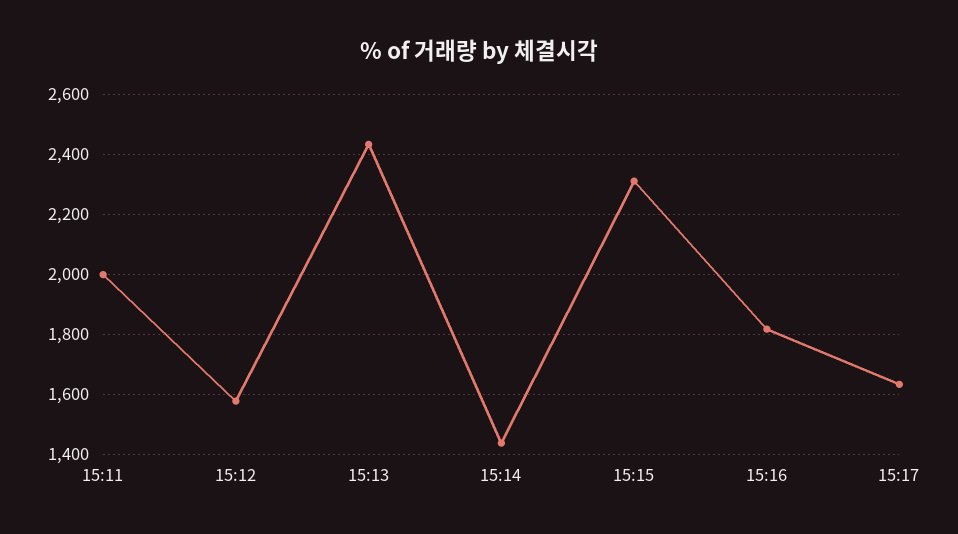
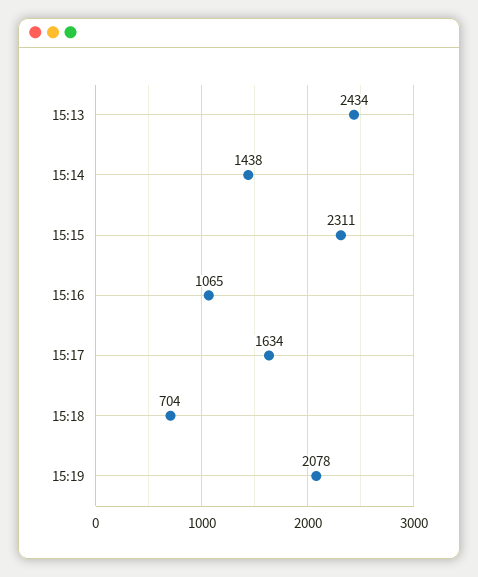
15:11: 2000 -> none
15:12: 1580 -> none
15:16: 1820 -> 1065
15:18: none -> 704
15:19: none -> 2078

